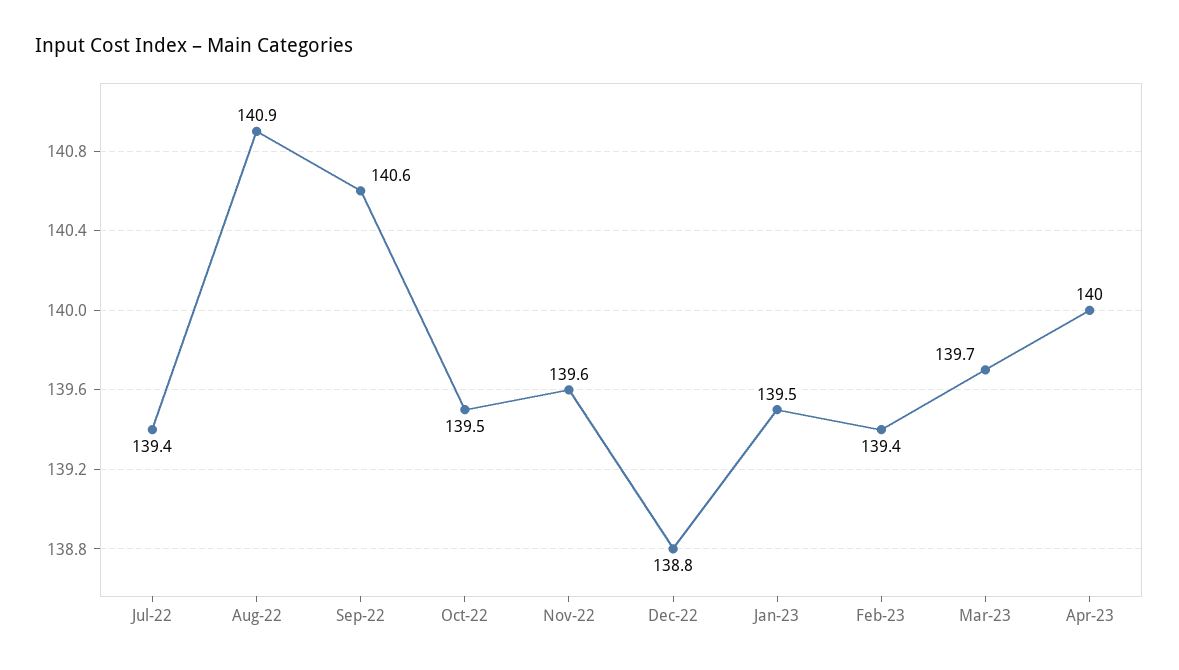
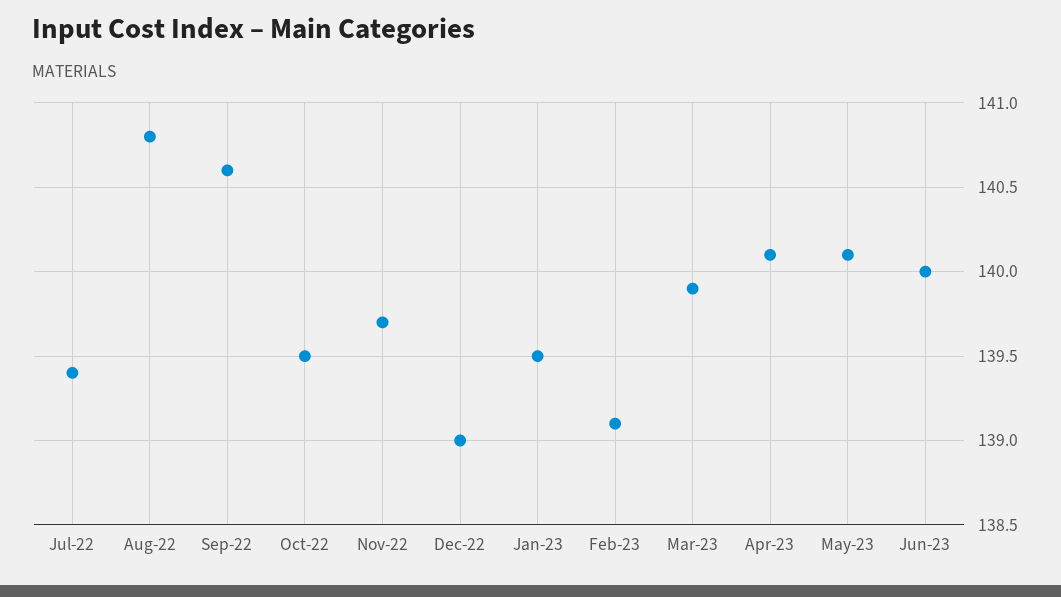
Aug-22: 140.9 -> 140.8
Nov-22: 139.6 -> 139.7
Dec-22: 138.8 -> 139
Feb-23: 139.4 -> 139.1
Mar-23: 139.7 -> 139.9
Apr-23: 140 -> 140.1
May-23: none -> 140.1
Jun-23: none -> 140

